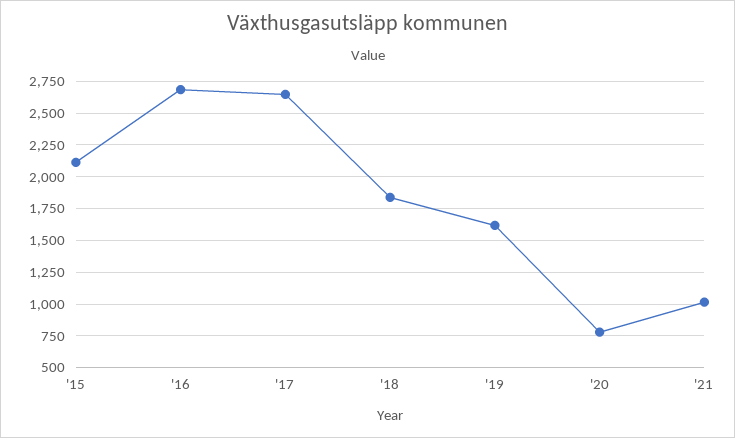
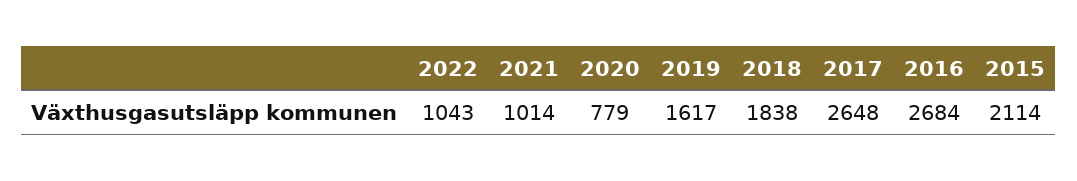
2022: none -> 1043

